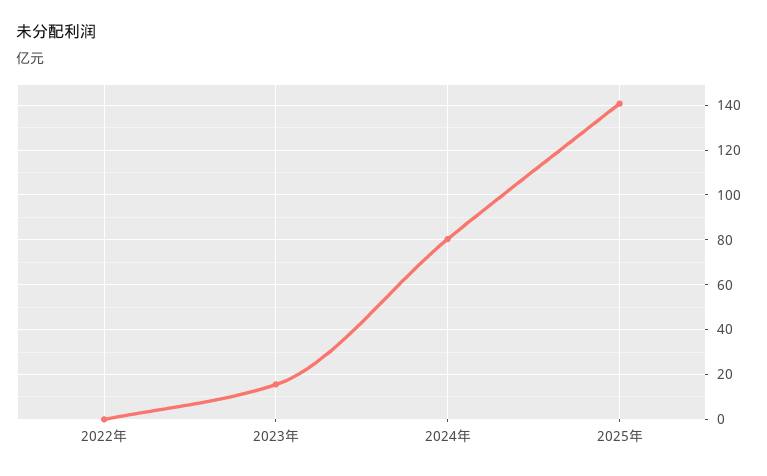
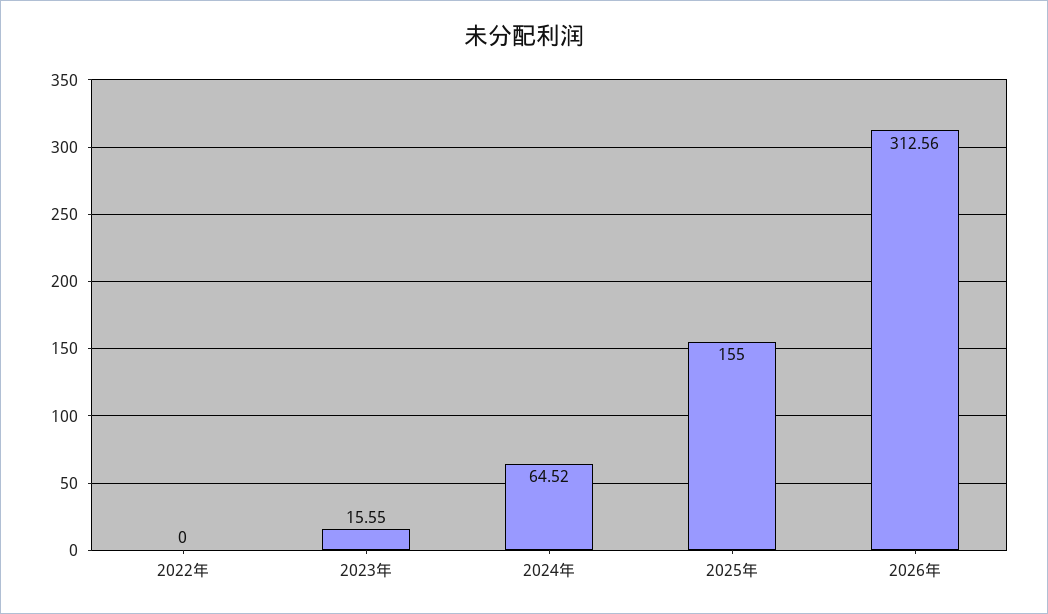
2024年: 80 -> 64.52
2025年: 140 -> 155
2026年: none -> 312.56

